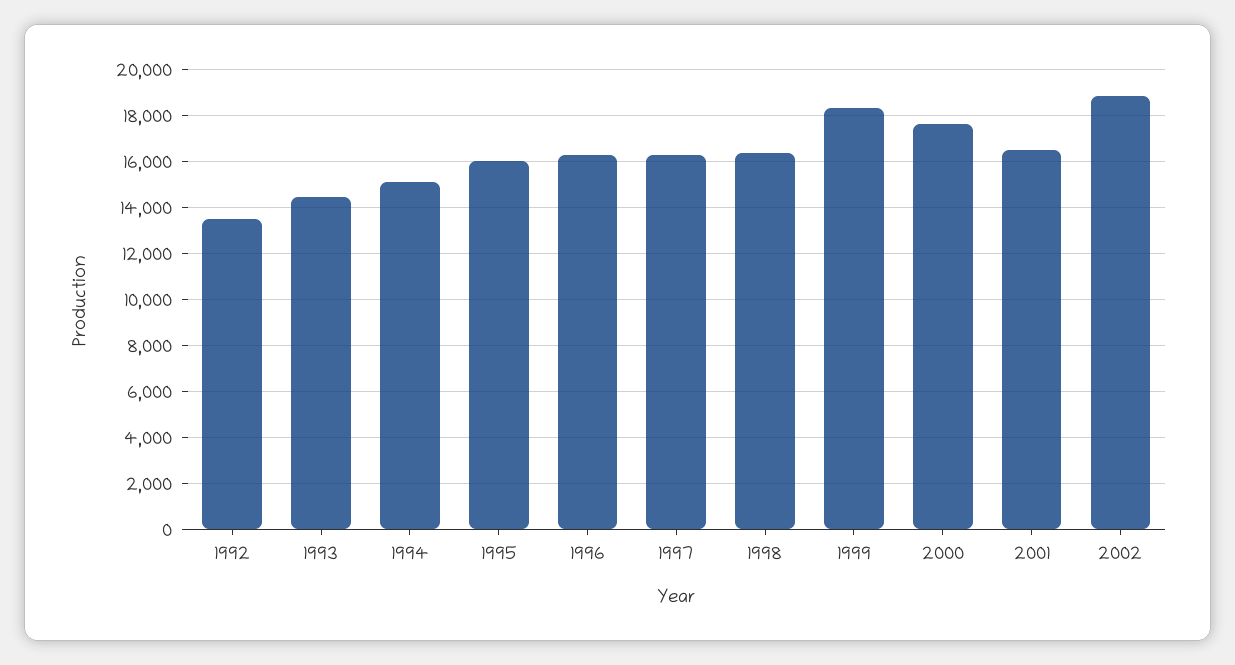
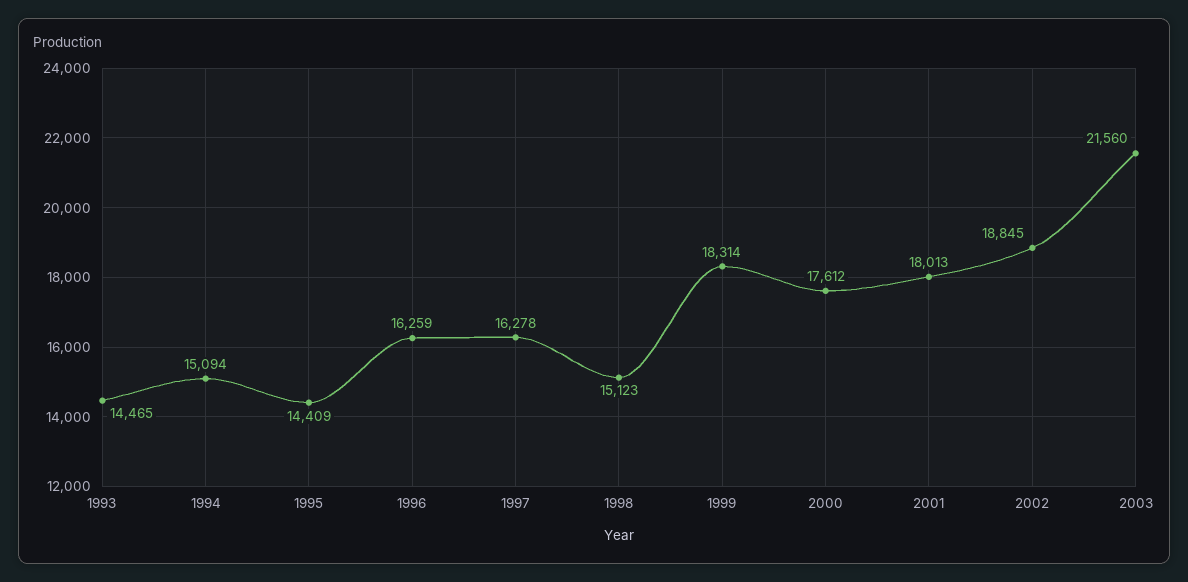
1992: 13500 -> none
1995: 16000 -> 14409
1998: 16500 -> 15123
2001: 16500 -> 18013
2003: none -> 21560

